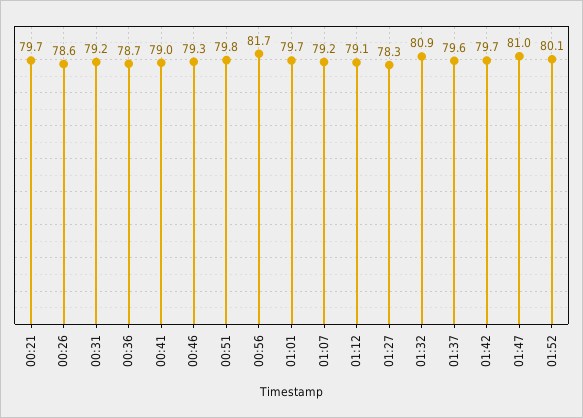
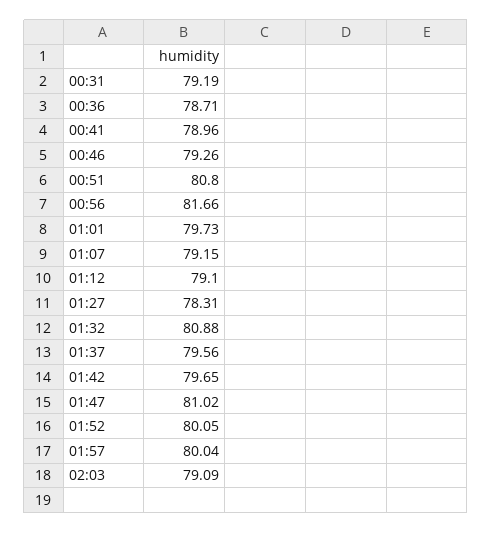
00:21: 79.7 -> none
00:26: 78.6 -> none
00:51: 79.8 -> 80.8
01:57: none -> 80.04
02:03: none -> 79.09

